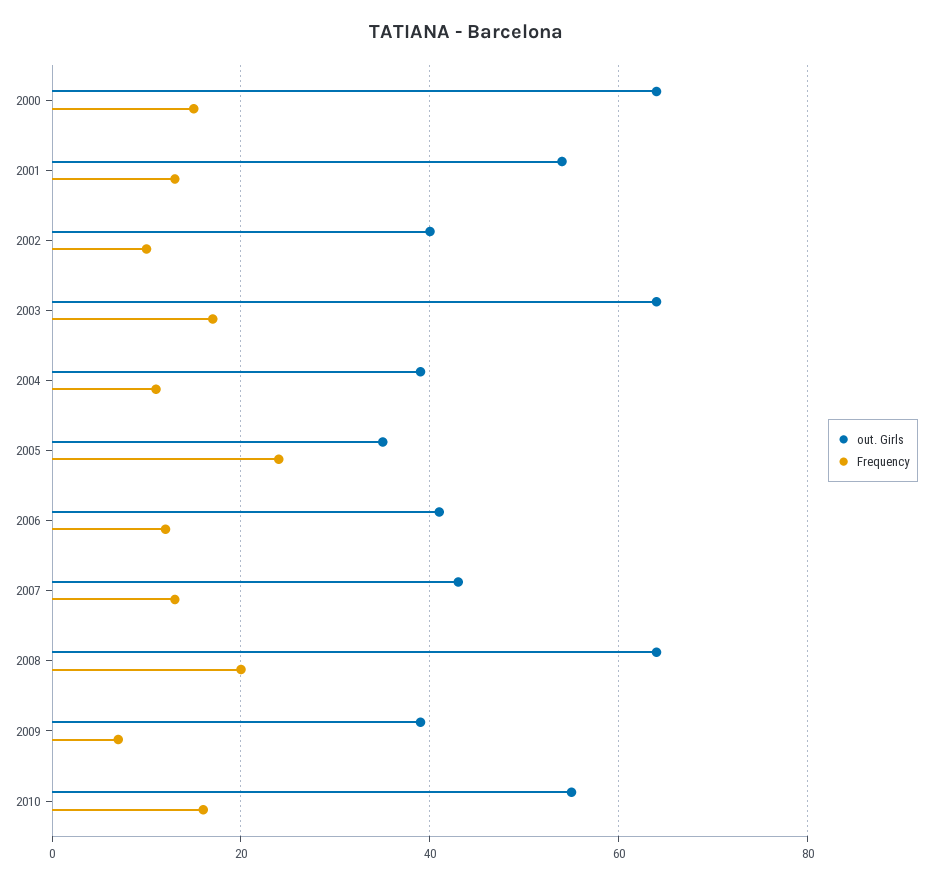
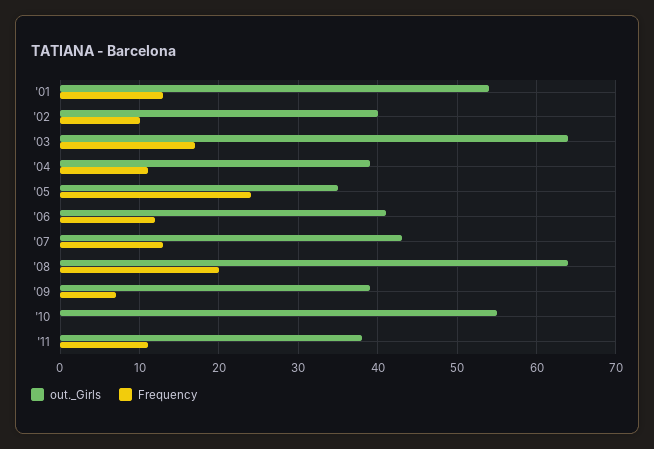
out. Girls, 2000: 65 -> none
Frequency, 2000: 15 -> none
Frequency, 2010: 15 -> 0
out. Girls, '11: none -> 38
Frequency, '11: none -> 11

